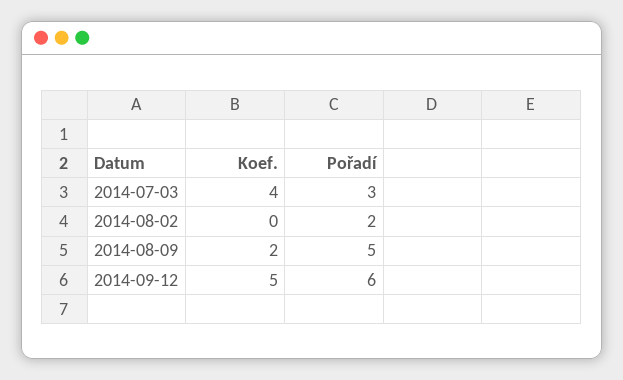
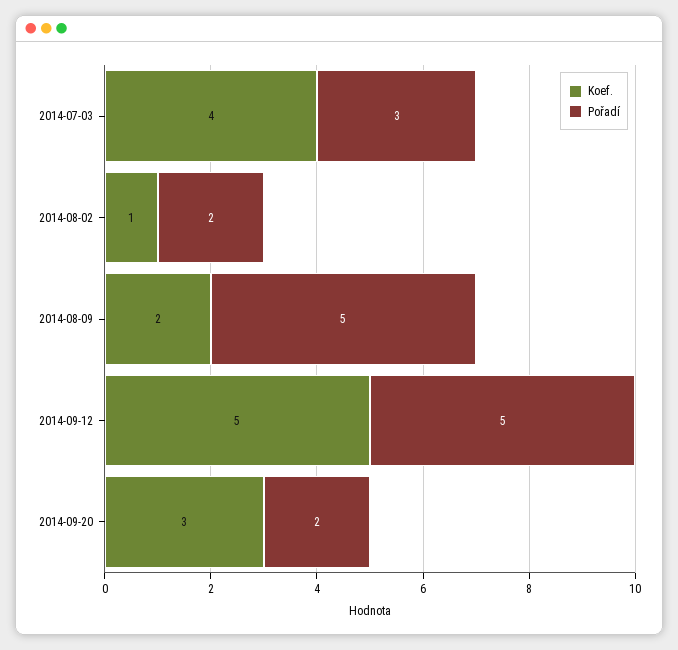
Koef., 2014-08-02: 0 -> 1
Pořadí, 2014-09-12: 6 -> 5
Koef., 2014-09-20: none -> 3
Pořadí, 2014-09-20: none -> 2

